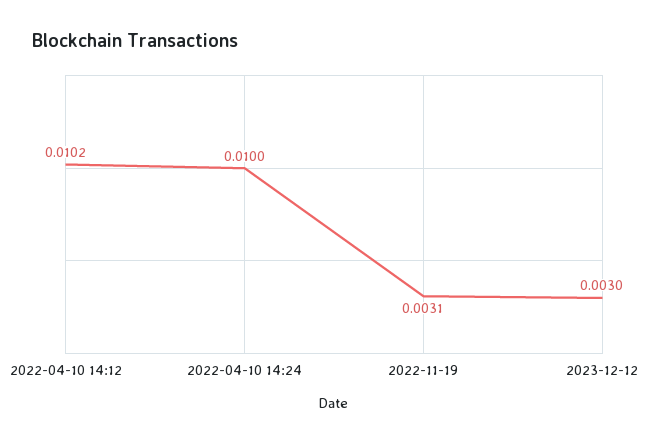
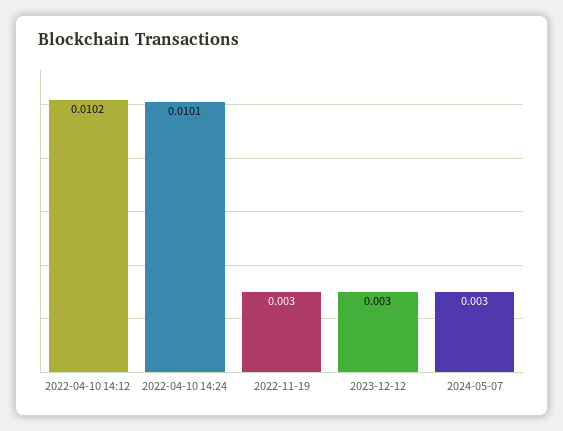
2022-04-10 14:24: 0.01 -> 0.0101
2022-11-19: 0.0031 -> 0.003
2024-05-07: none -> 0.003

